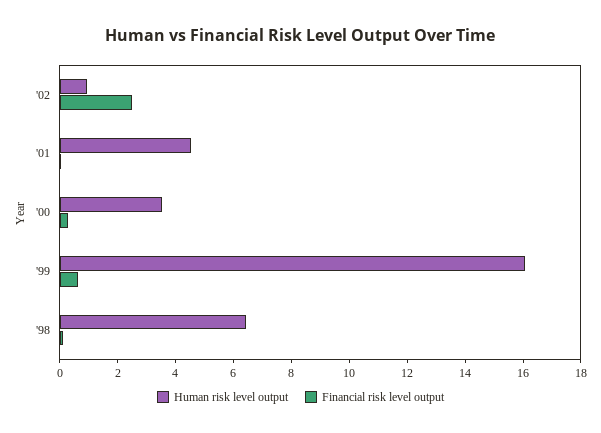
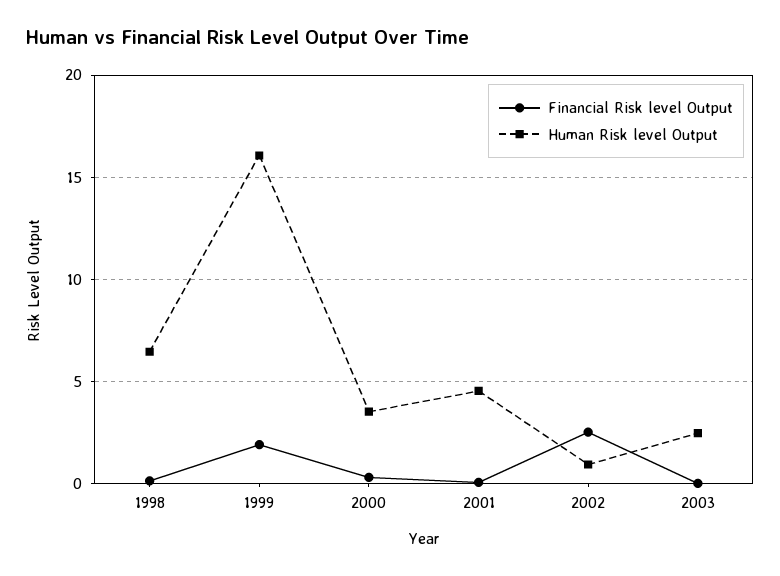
Financial risk level output, '99: 0.5 -> 2
Financial risk level output, 2003: none -> 0
Human risk level output, 2003: none -> 2.5

